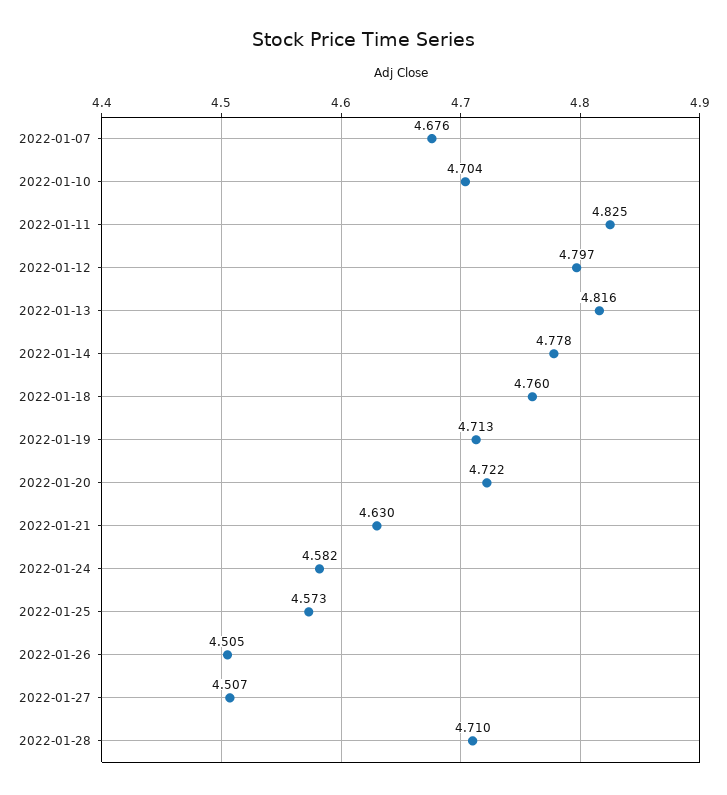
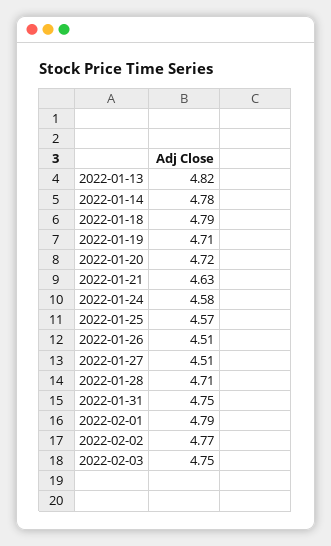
2022-01-07: 4.676 -> none
2022-01-10: 4.704 -> none
2022-01-11: 4.825 -> none
2022-01-12: 4.797 -> none
2022-01-18: 4.76 -> 4.79
2022-01-31: none -> 4.75
2022-02-01: none -> 4.79
2022-02-02: none -> 4.77
2022-02-03: none -> 4.75

